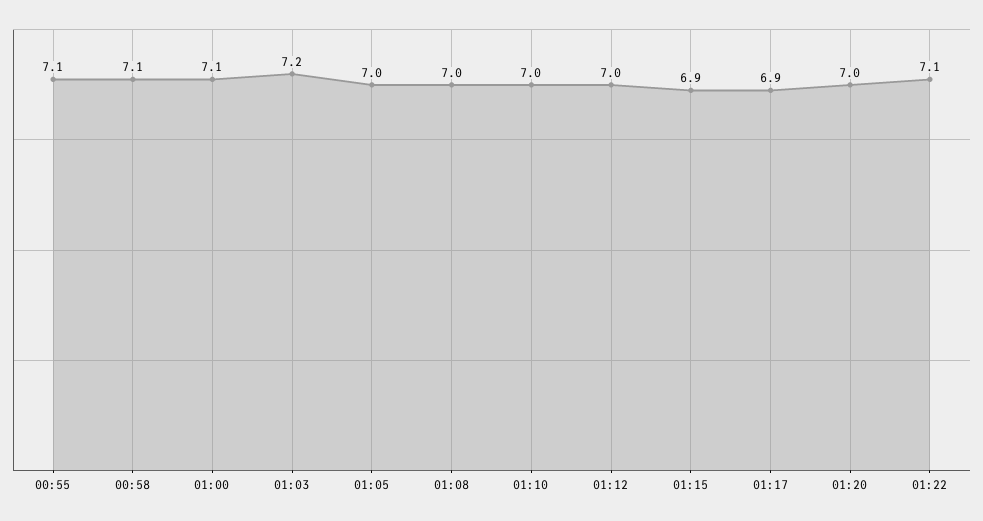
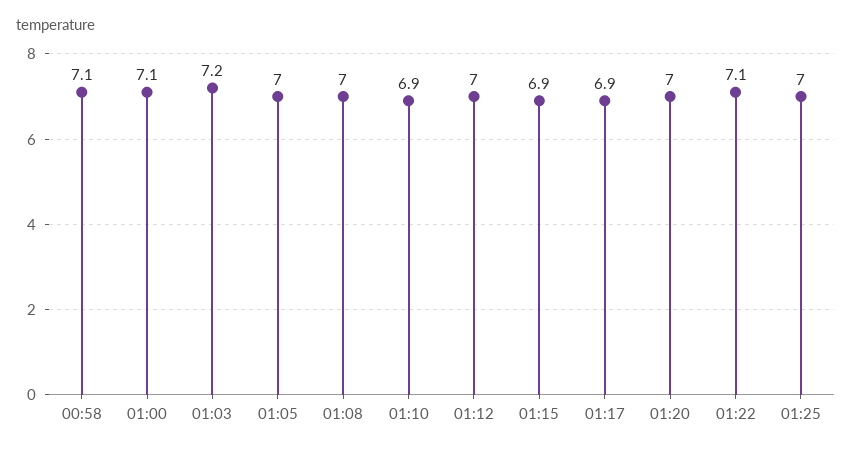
00:55: 7.1 -> none
01:10: 7 -> 6.9
01:25: none -> 7

